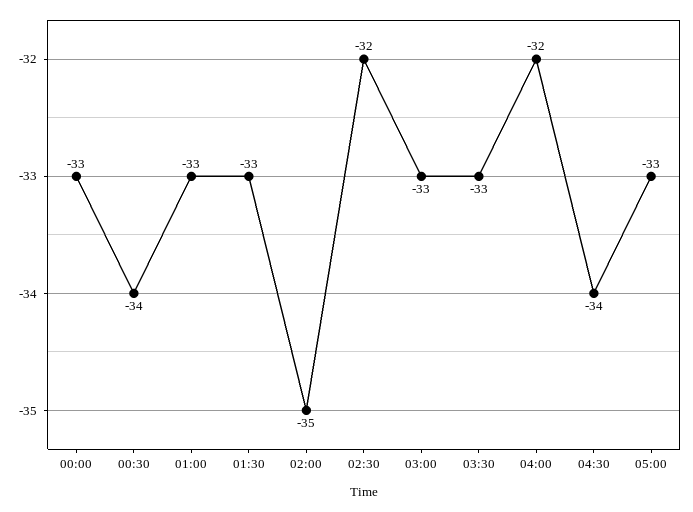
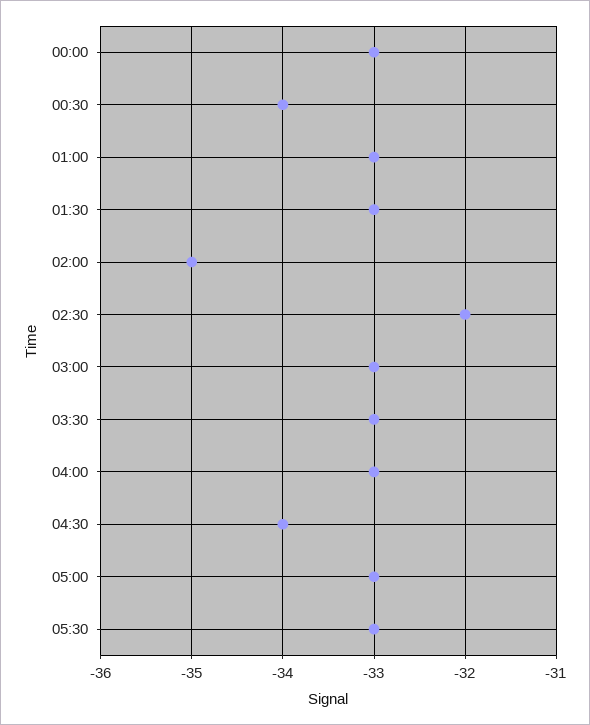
04:00: -32 -> -33
05:30: none -> -33

